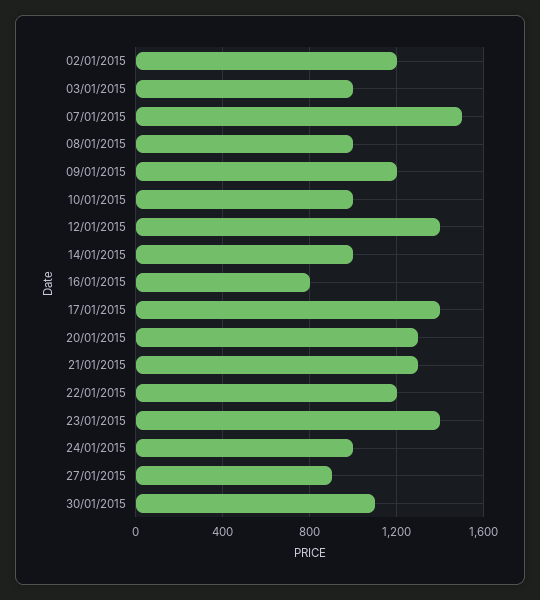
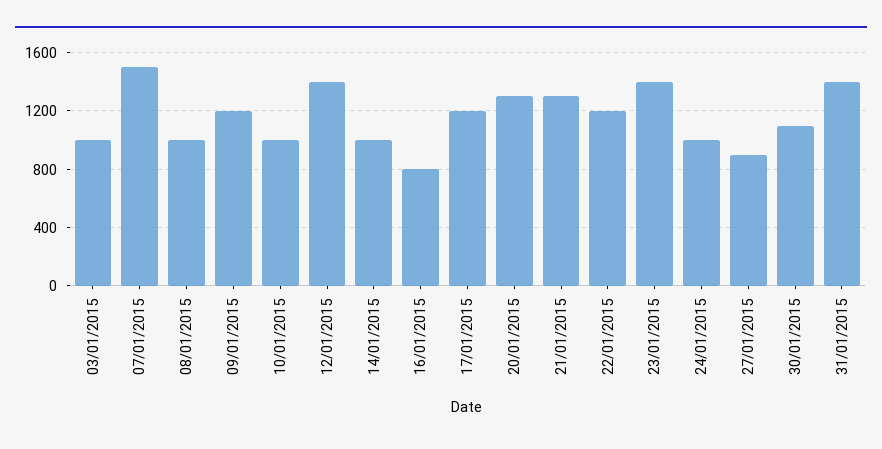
02/01/2015: 1200 -> none
17/01/2015: 1400 -> 1200
31/01/2015: none -> 1400

